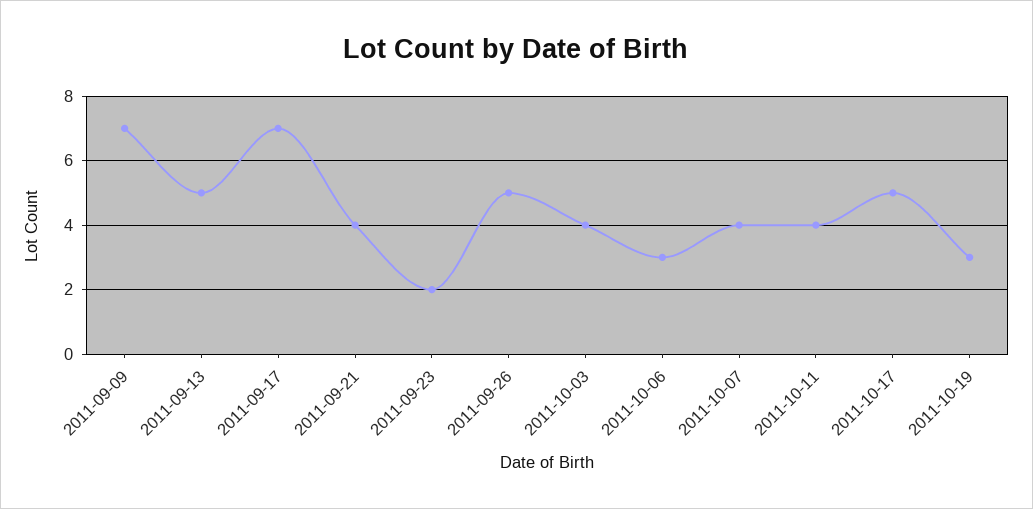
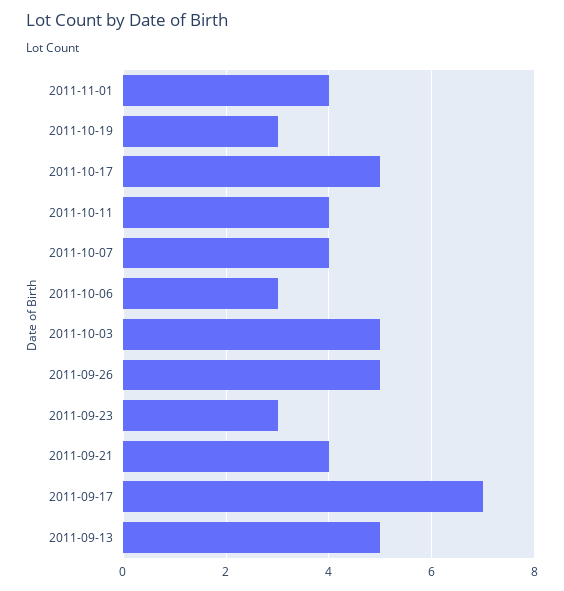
2011-09-09: 7 -> none
2011-09-23: 2 -> 3
2011-10-03: 4 -> 5
2011-11-01: none -> 4

